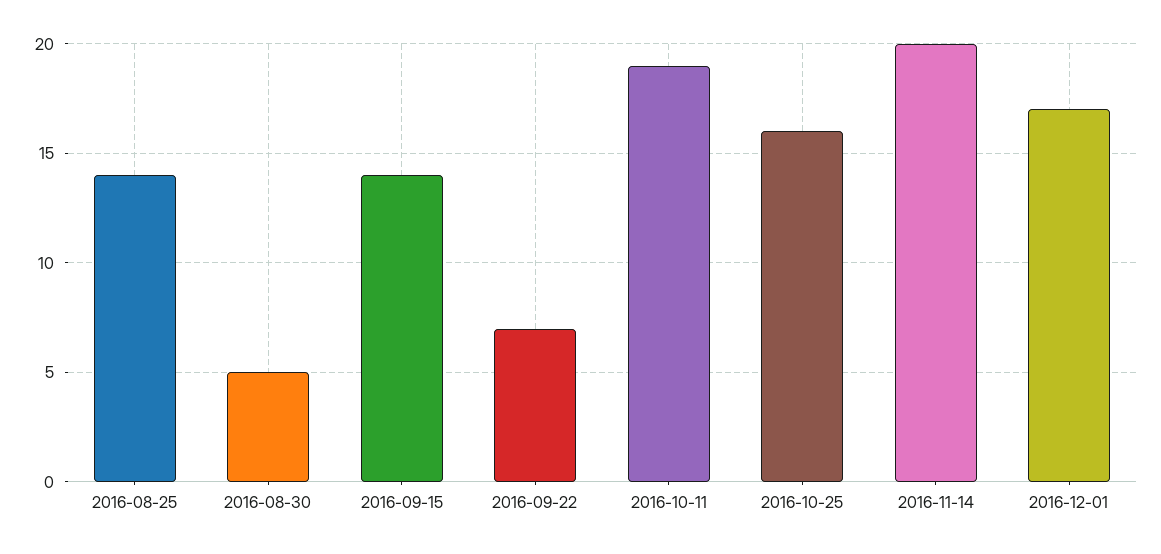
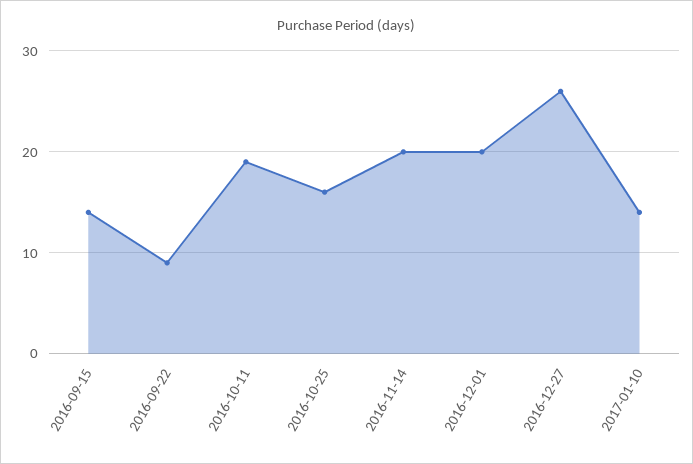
2016-08-25: 14 -> none
2016-08-30: 5 -> none
2016-09-22: 7 -> 9
2016-12-01: 17 -> 20
2016-12-27: none -> 26
2017-01-10: none -> 14

